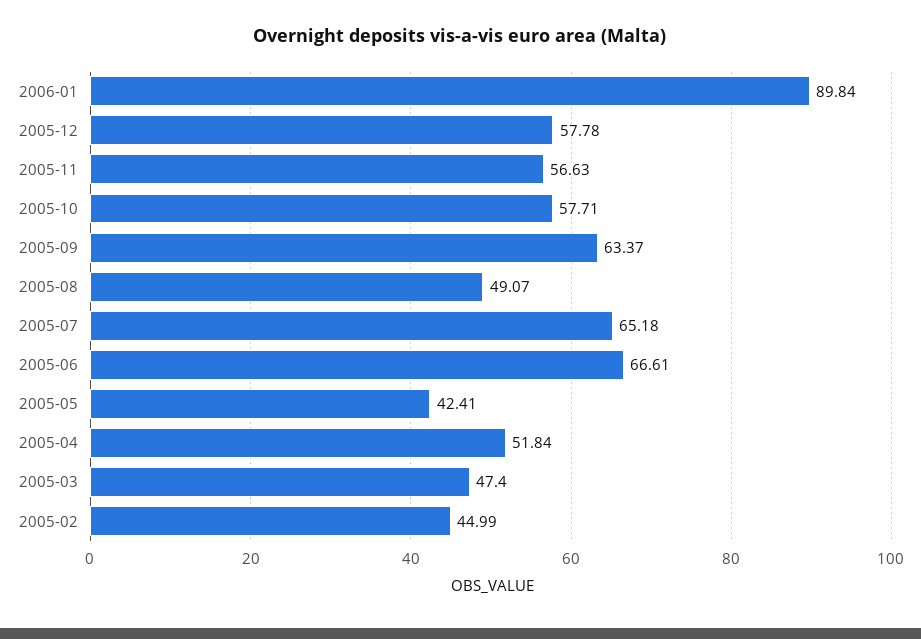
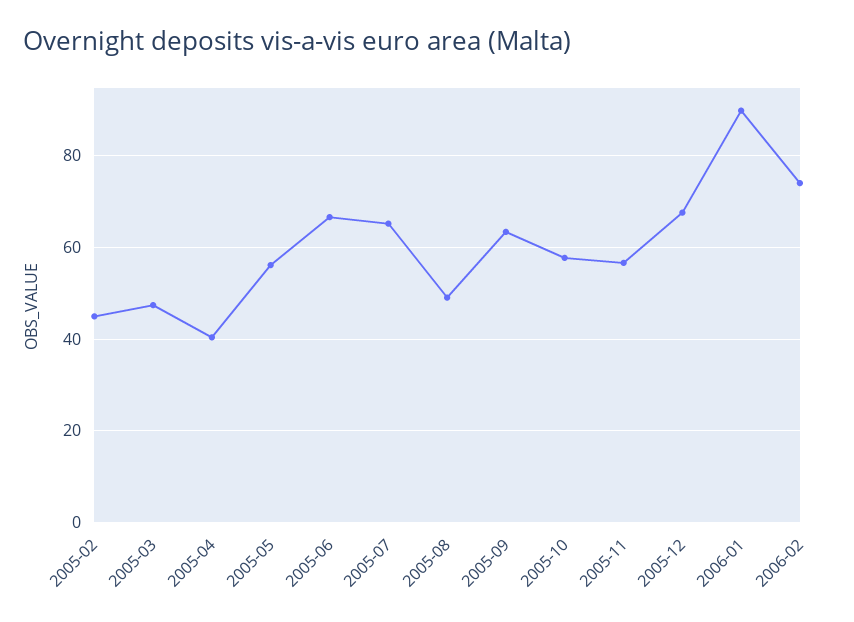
2005-12: 57.78 -> 68
2005-05: 42.41 -> 56
2005-04: 51.84 -> 40
2006-02: none -> 74

